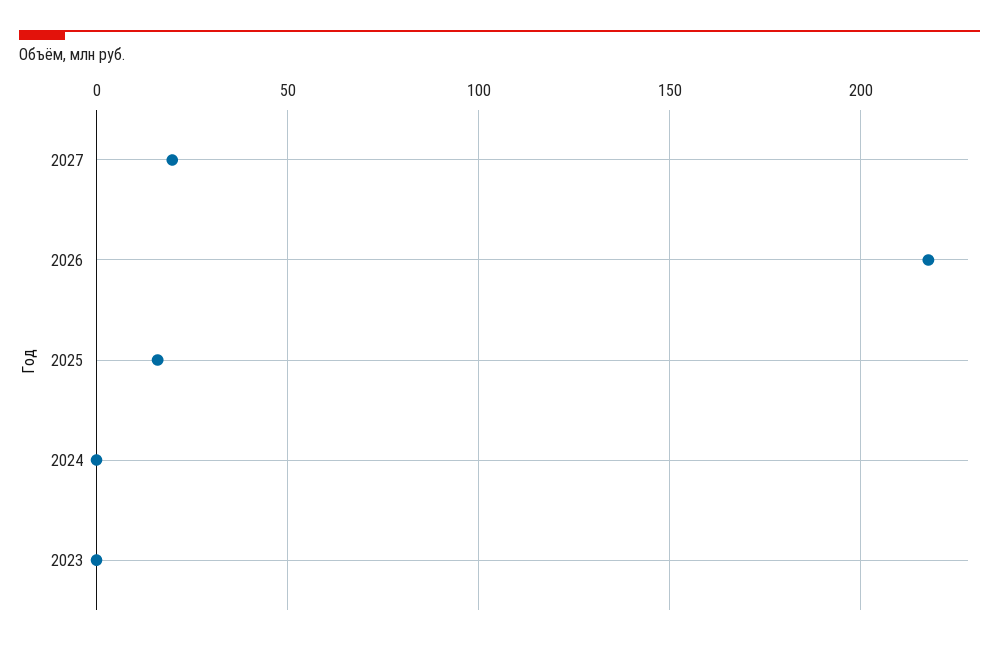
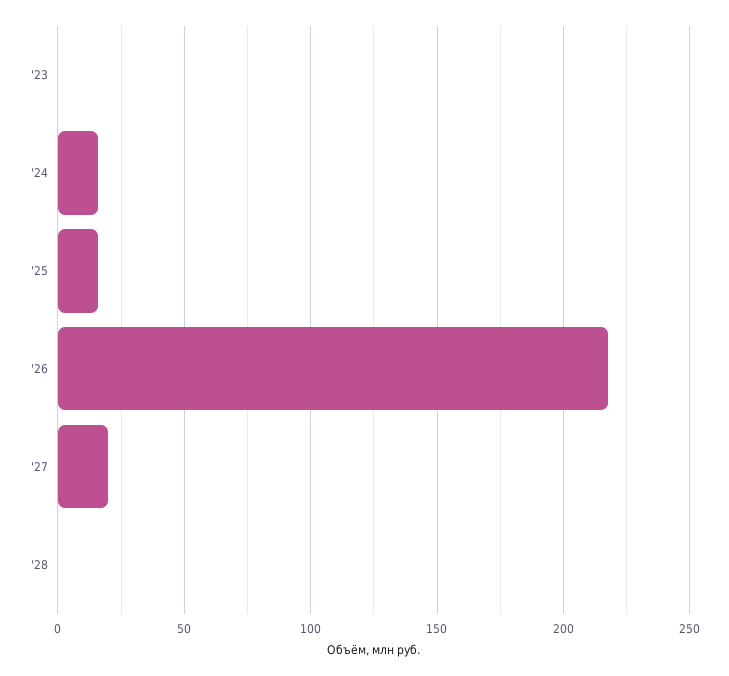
2024: 0 -> 15
'28: none -> 0

